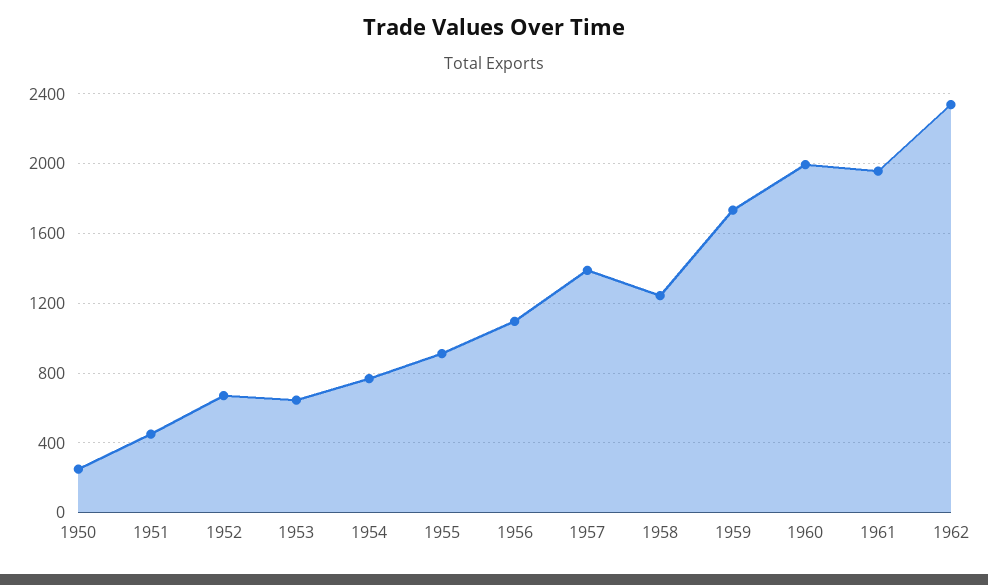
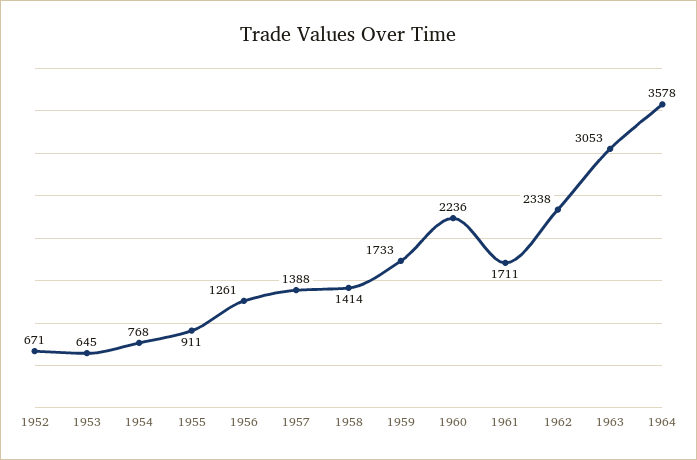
1950: 250 -> none
1951: 450 -> none
1956: 1100 -> 1261
1958: 1250 -> 1414
1960: 2000 -> 2236
1961: 1950 -> 1711
1963: none -> 3053
1964: none -> 3578

